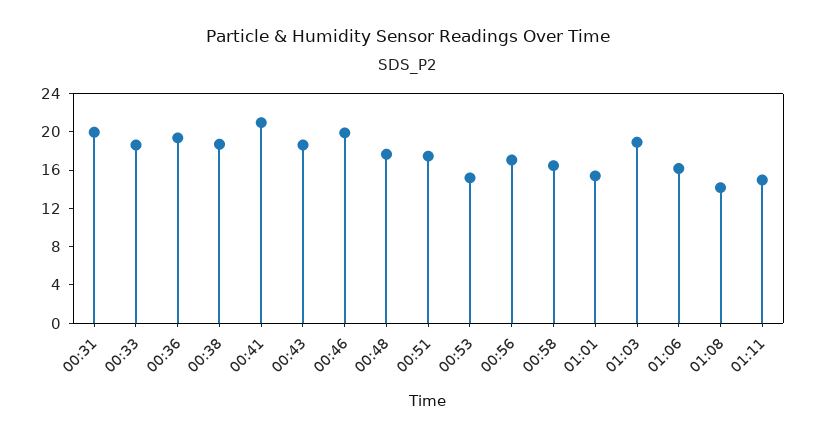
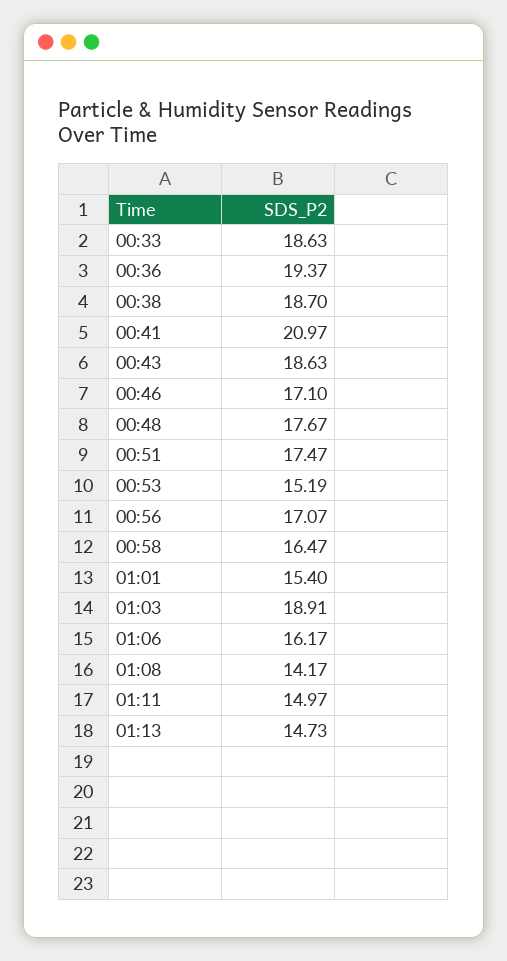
00:31: 20 -> none
00:46: 20 -> 17.1
01:13: none -> 14.73

